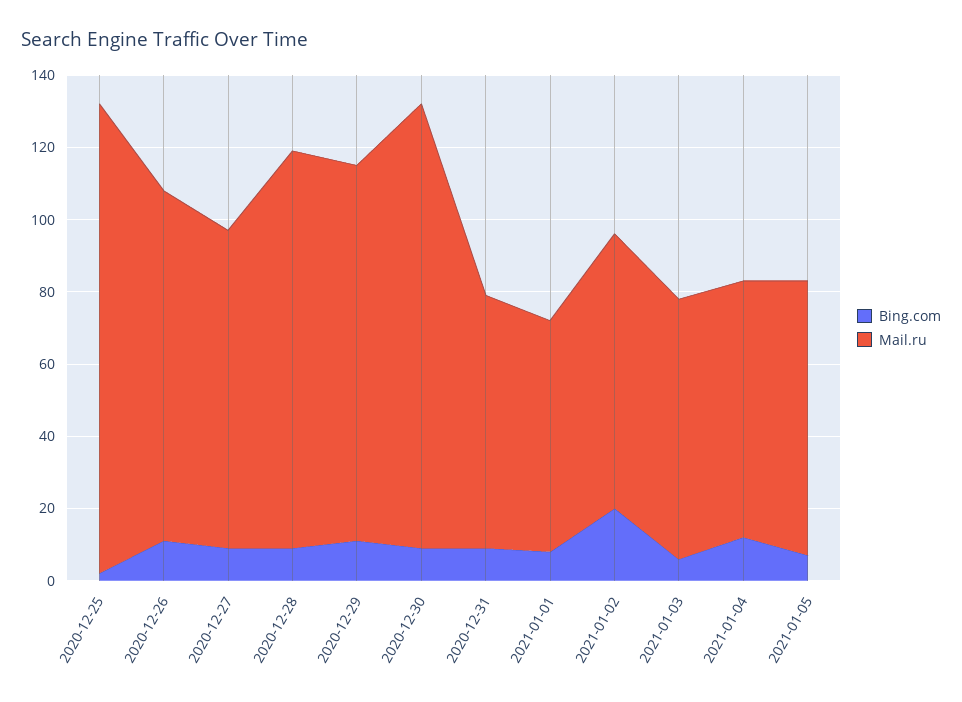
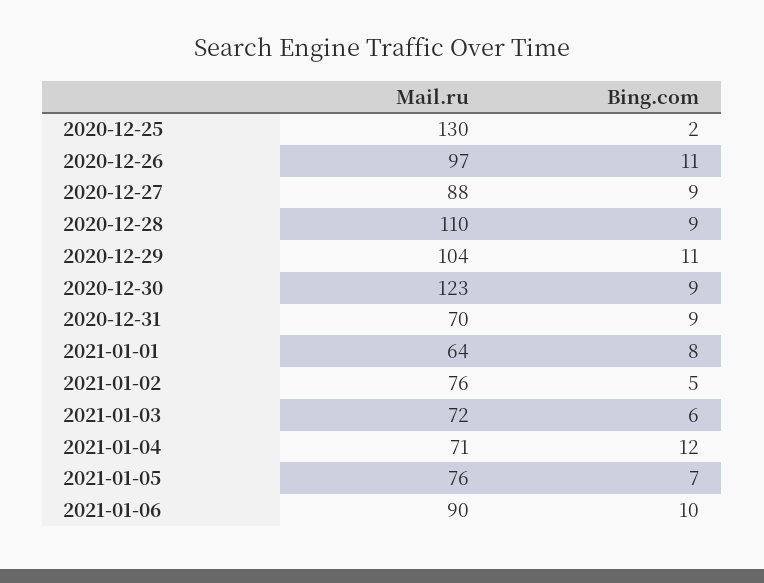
Bing.com, 2021-01-02: 20 -> 5
Mail.ru, 2021-01-06: none -> 90
Bing.com, 2021-01-06: none -> 10

